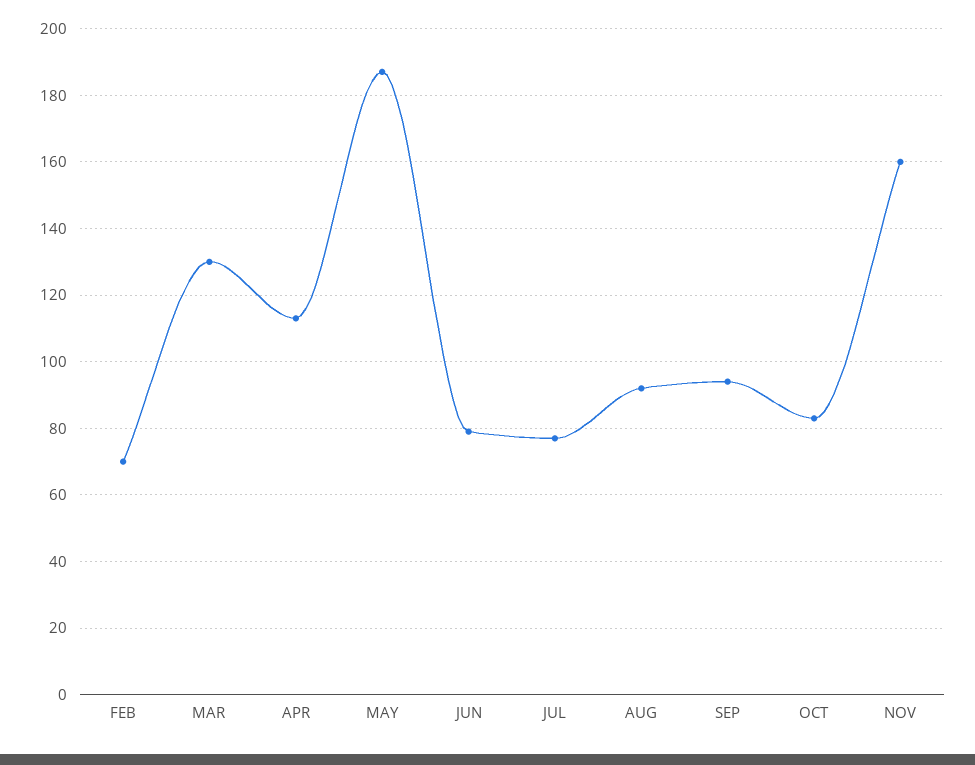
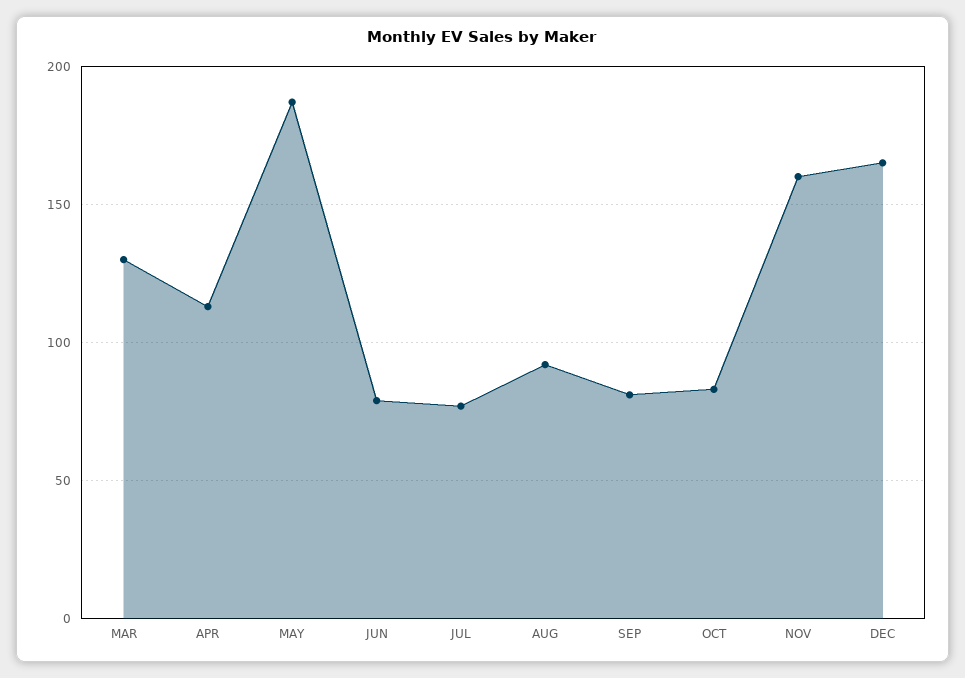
FEB: 70 -> none
SEP: 95 -> 80
DEC: none -> 165

